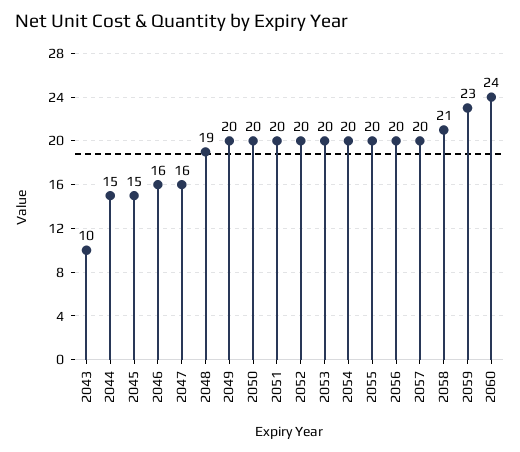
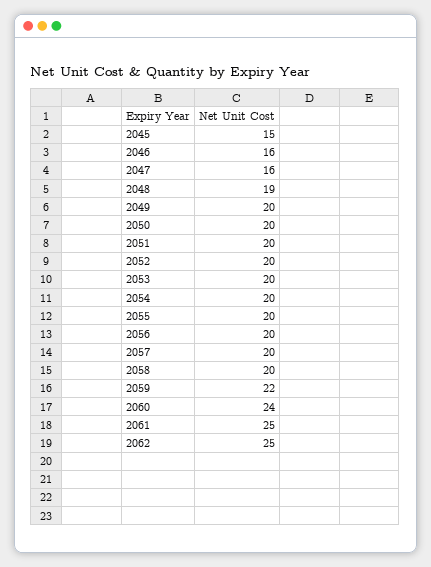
2043: 10 -> none
2044: 15 -> none
2058: 21 -> 20
2059: 23 -> 22
2061: none -> 25
2062: none -> 25

